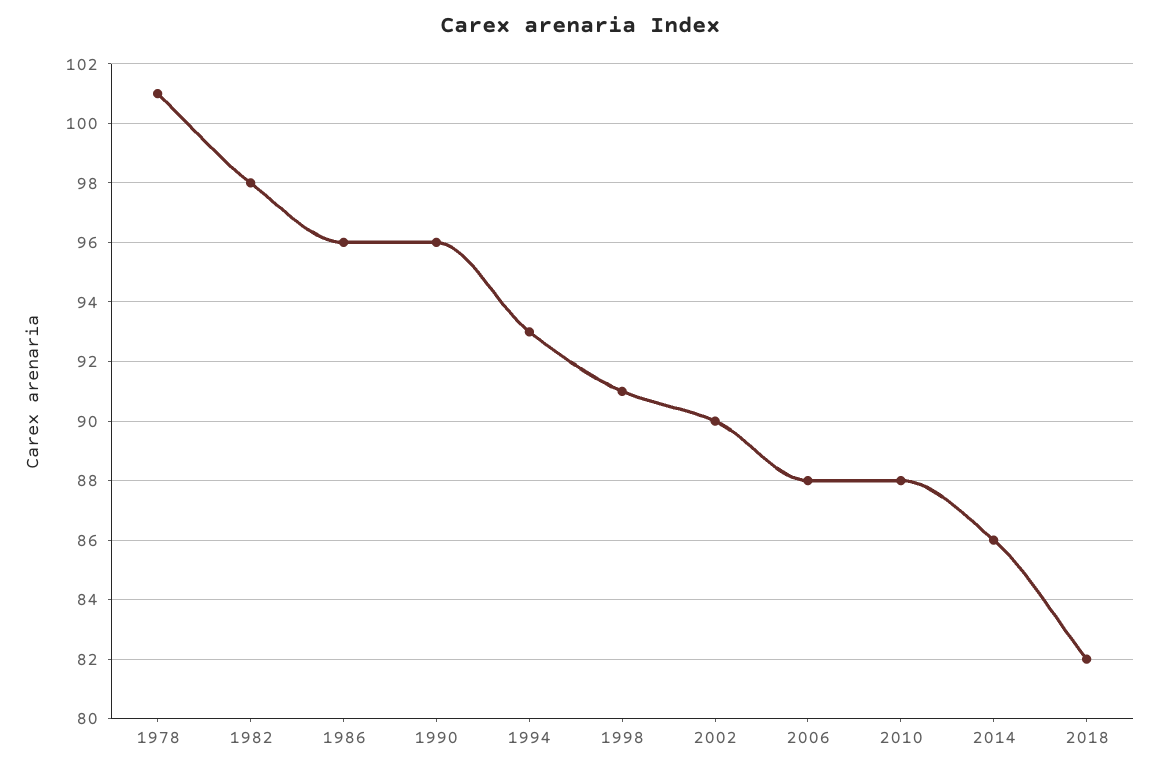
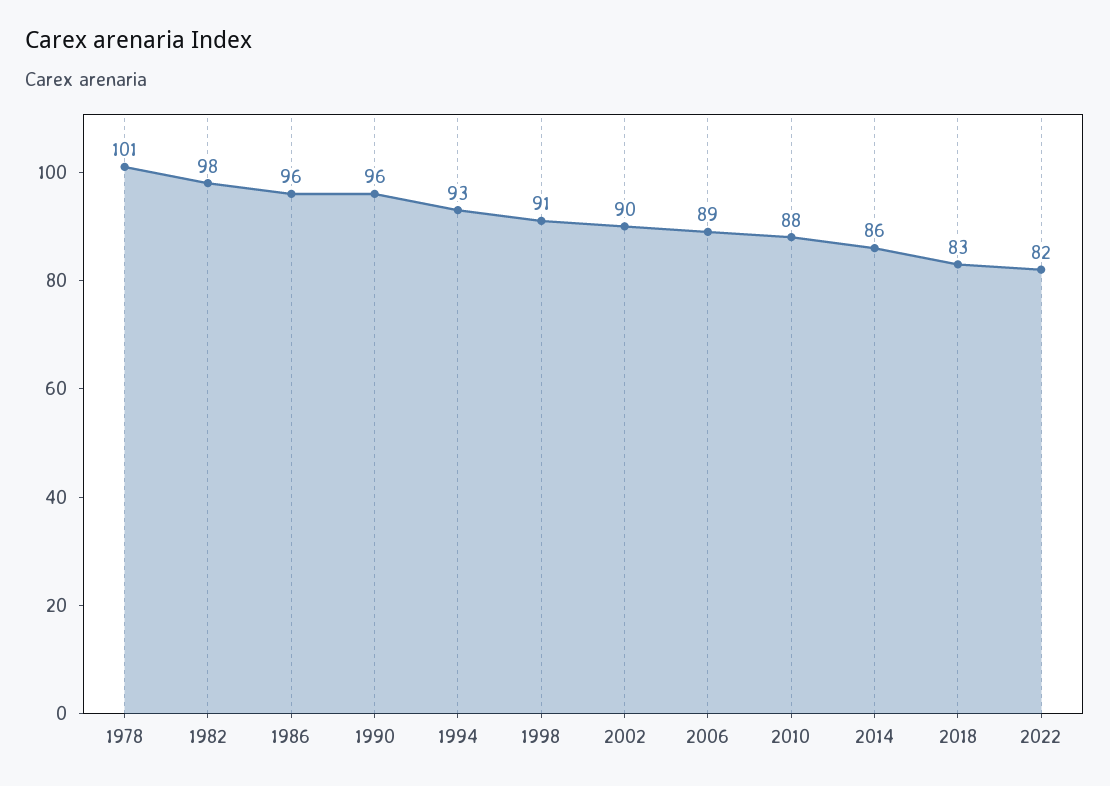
2006: 88 -> 89
2018: 82 -> 83
2022: none -> 82

